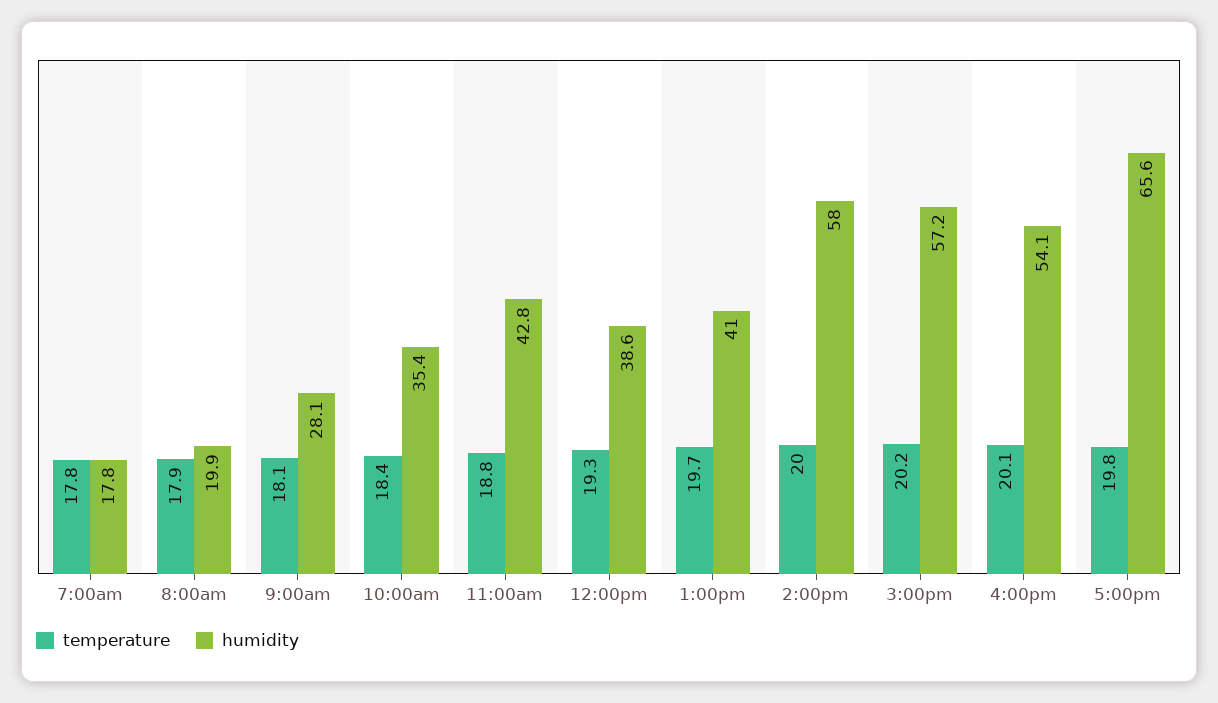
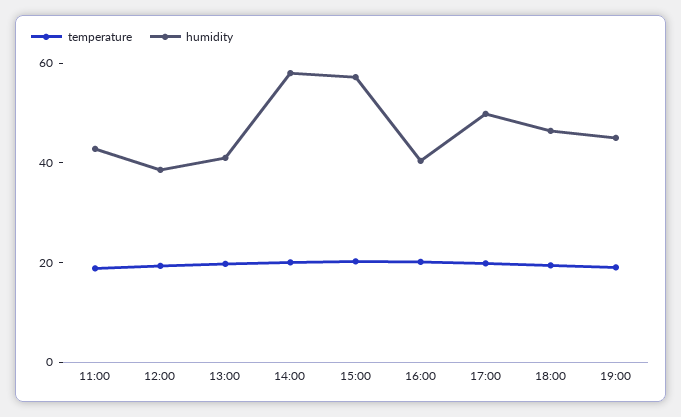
temperature, 7:00am: 17.8 -> none
humidity, 7:00am: 17.8 -> none
temperature, 8:00am: 17.9 -> none
humidity, 8:00am: 19.9 -> none
temperature, 9:00am: 18.1 -> none
humidity, 9:00am: 28.1 -> none
temperature, 10:00am: 18.4 -> none
humidity, 10:00am: 35.4 -> none
humidity, 4:00pm: 54.1 -> 40
humidity, 5:00pm: 65.6 -> 50
temperature, 18:00: none -> 20
humidity, 18:00: none -> 45
temperature, 19:00: none -> 20
humidity, 19:00: none -> 45

